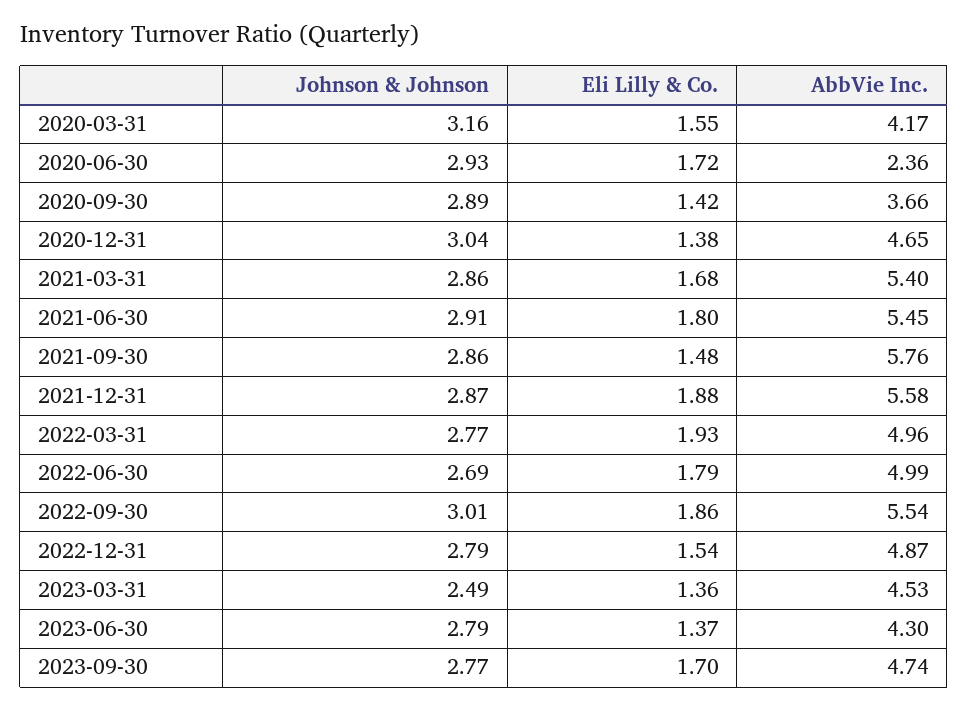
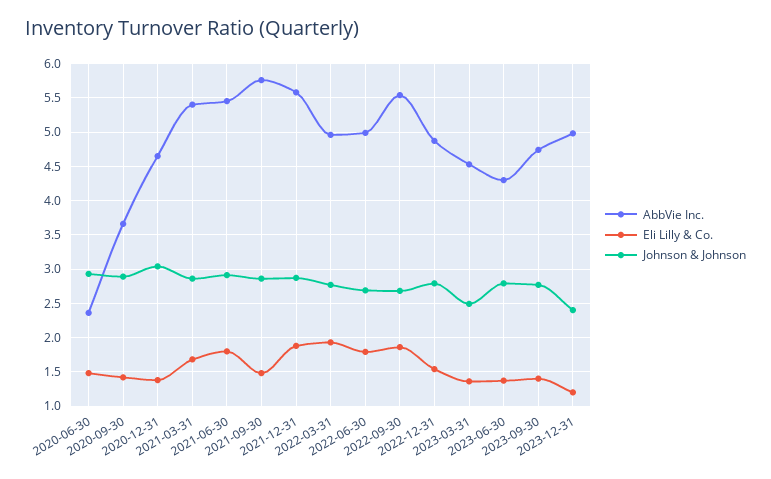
Johnson & Johnson, 2020-03-31: 3.16 -> none
Eli Lilly & Co., 2020-03-31: 1.55 -> none
AbbVie Inc., 2020-03-31: 4.17 -> none
Eli Lilly & Co., 2020-06-30: 1.72 -> 1.5
Johnson & Johnson, 2022-09-30: 3.01 -> 2.7
Eli Lilly & Co., 2023-09-30: 1.7 -> 1.4
AbbVie Inc., 2023-12-31: none -> 5
Eli Lilly & Co., 2023-12-31: none -> 1.2
Johnson & Johnson, 2023-12-31: none -> 2.4

